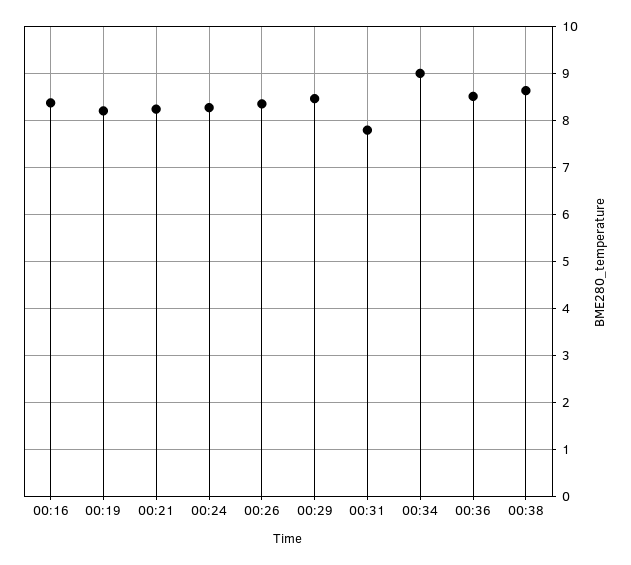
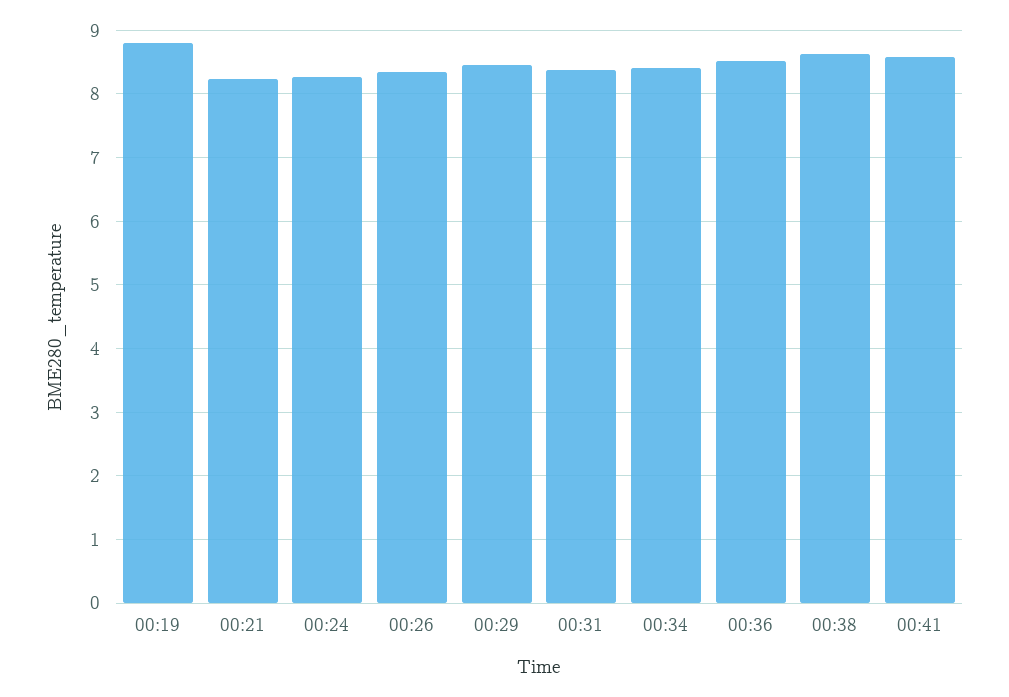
00:16: 8.4 -> none
00:19: 8.2 -> 8.8
00:31: 7.8 -> 8.4
00:34: 9 -> 8.4
00:41: none -> 8.6

